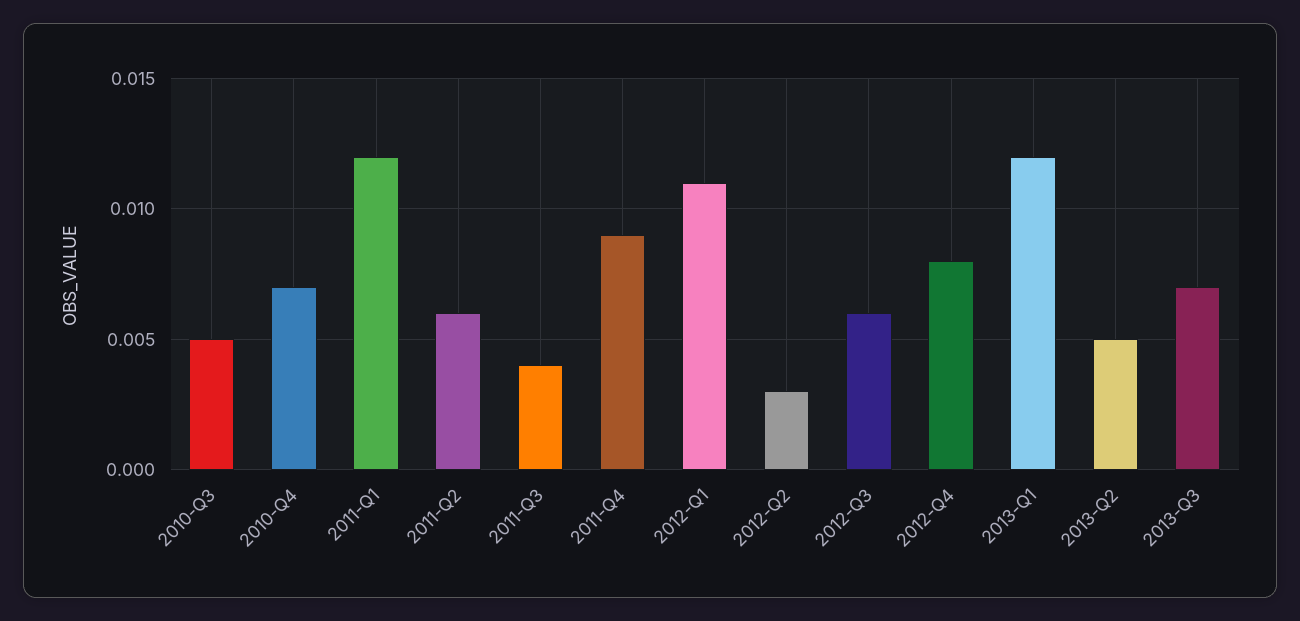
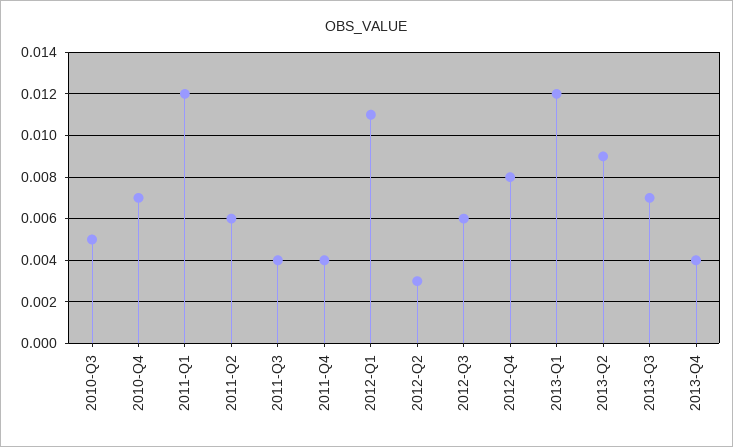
2011-Q4: 0.009 -> 0.004
2013-Q2: 0.005 -> 0.009
2013-Q4: none -> 0.004

